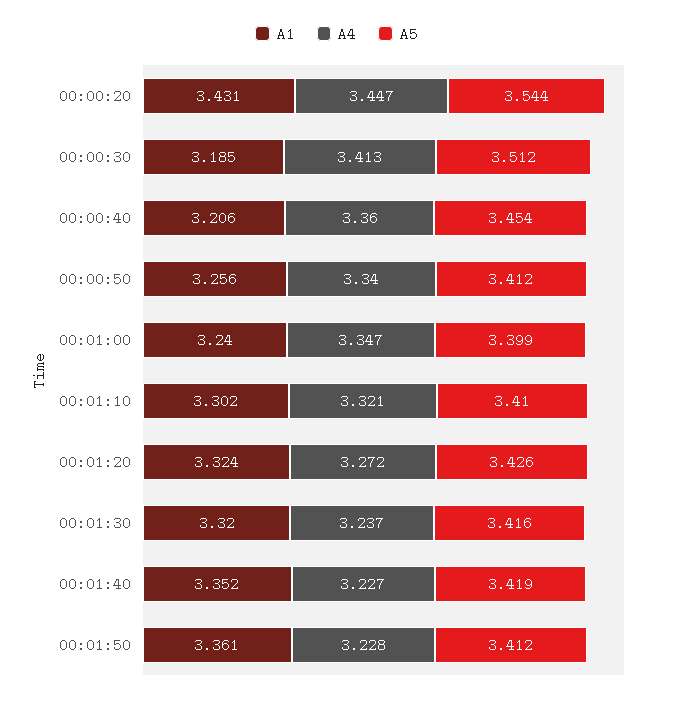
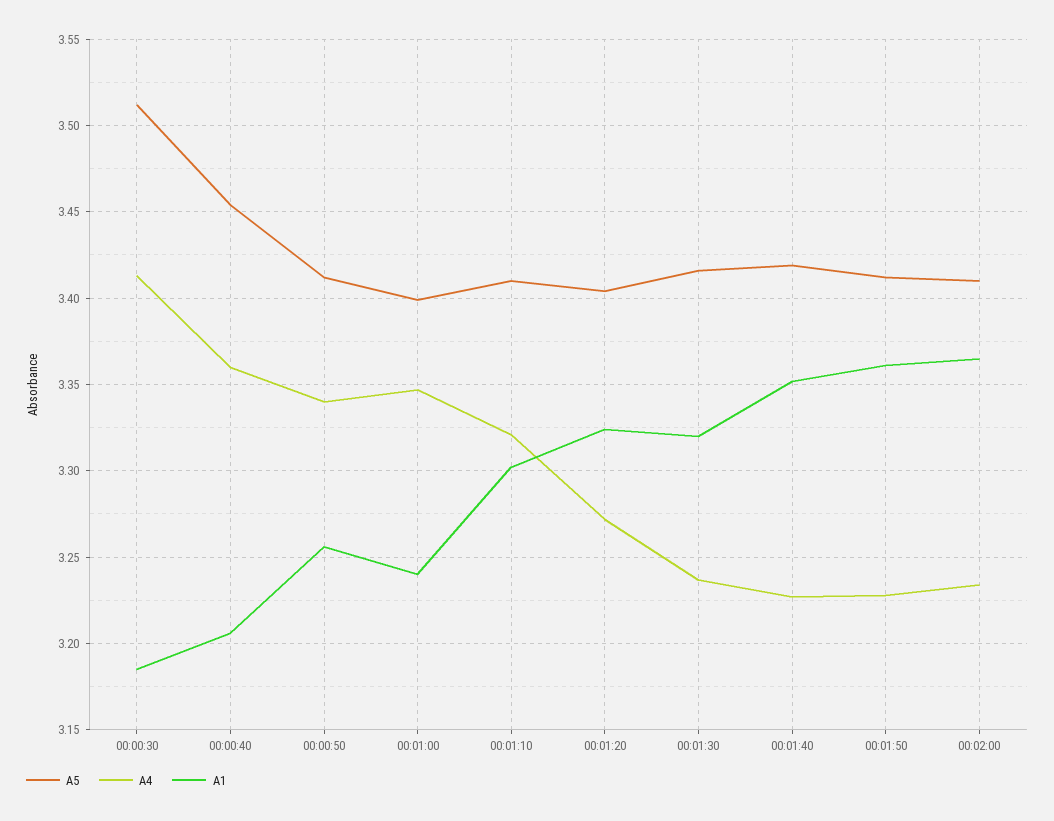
A1, 00:00:20: 3.431 -> none
A4, 00:00:20: 3.447 -> none
A5, 00:00:20: 3.544 -> none
A5, 00:01:20: 3.426 -> 3.405
A5, 00:02:00: none -> 3.41
A4, 00:02:00: none -> 3.235
A1, 00:02:00: none -> 3.365

